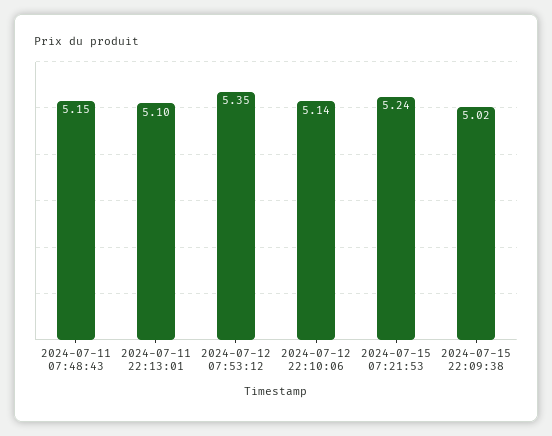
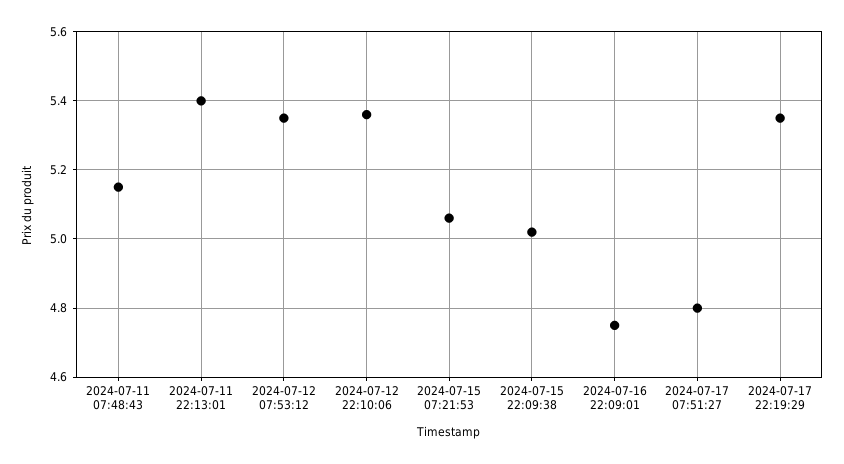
2024-07-11 22:13:01: 5.1 -> 5.4
2024-07-12 22:10:06: 5.14 -> 5.35
2024-07-15 07:21:53: 5.24 -> 5.05
2024-07-16 22:09:01: none -> 4.75
2024-07-17 07:51:27: none -> 4.8
2024-07-17 22:19:29: none -> 5.35

